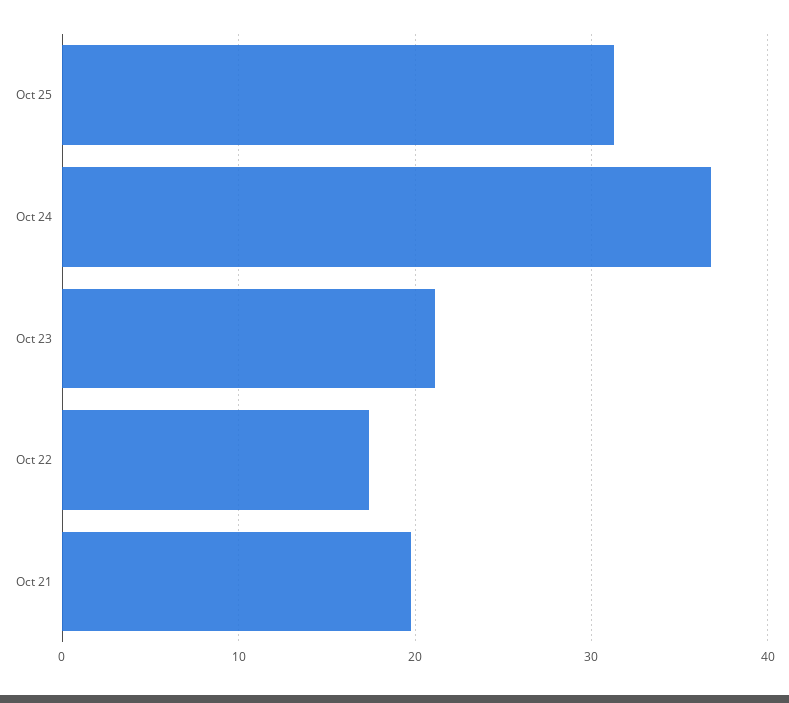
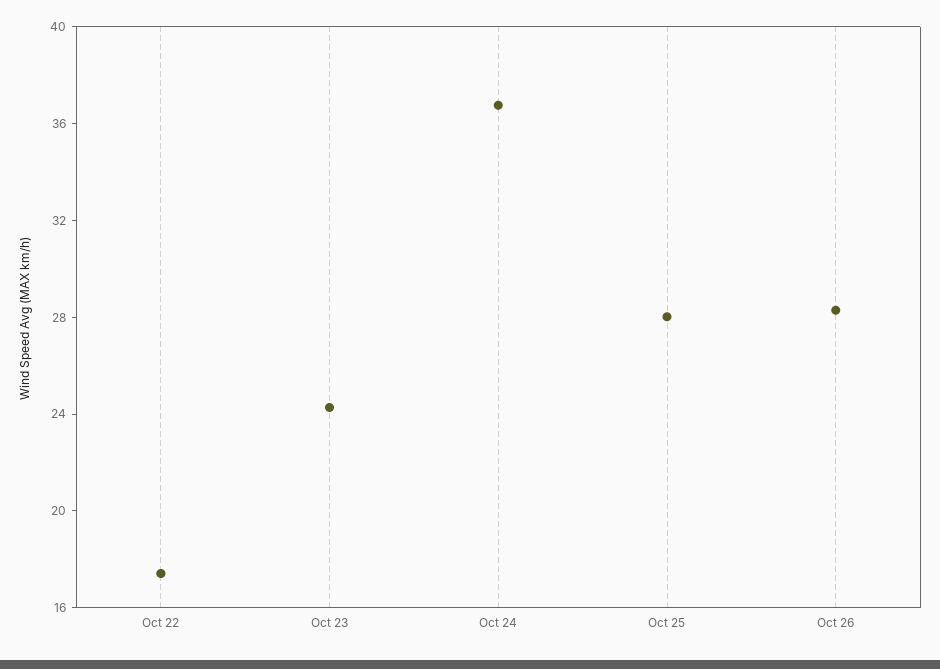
Oct 25: 31 -> 28
Oct 23: 21 -> 24
Oct 21: 20 -> none
Oct 26: none -> 28

